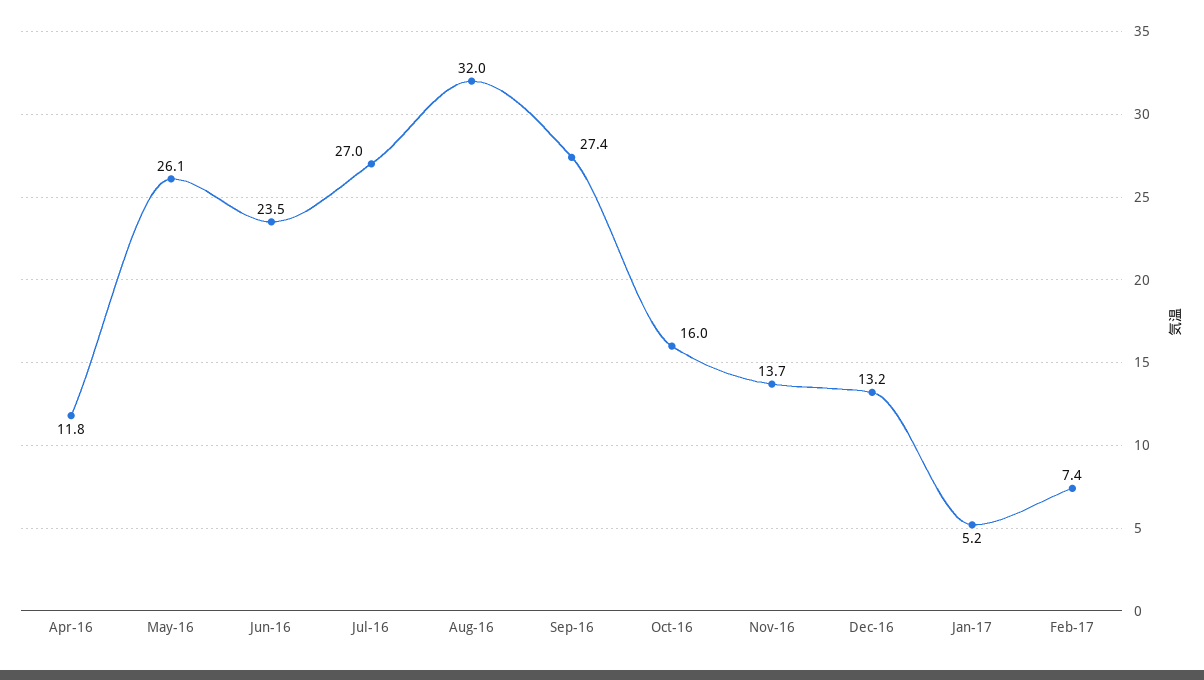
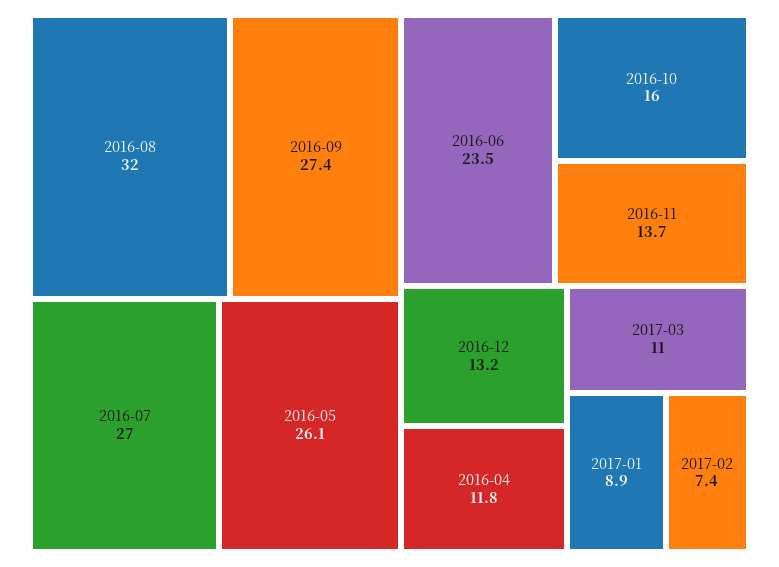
Jan-17: 5.2 -> 8.9
2017-03: none -> 11

